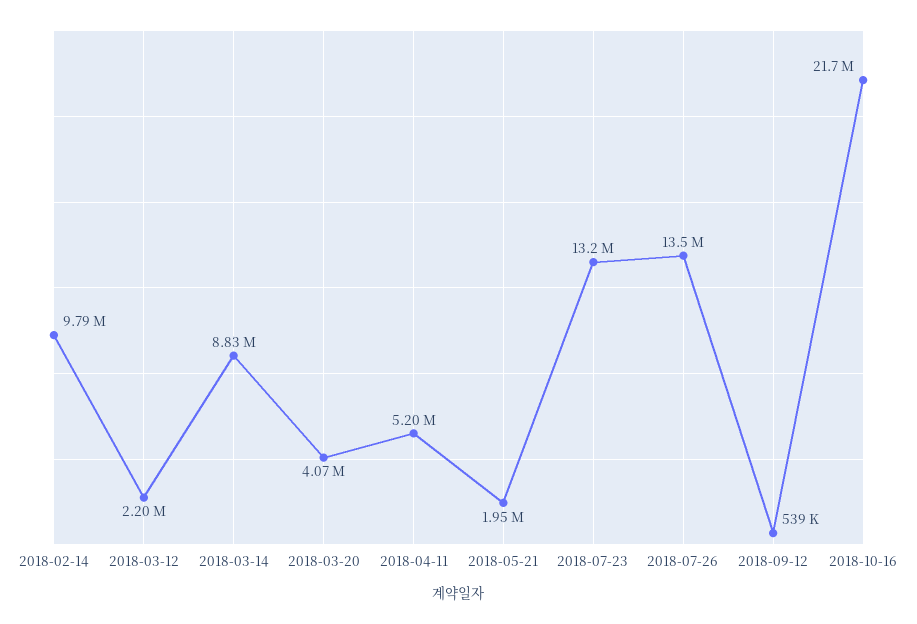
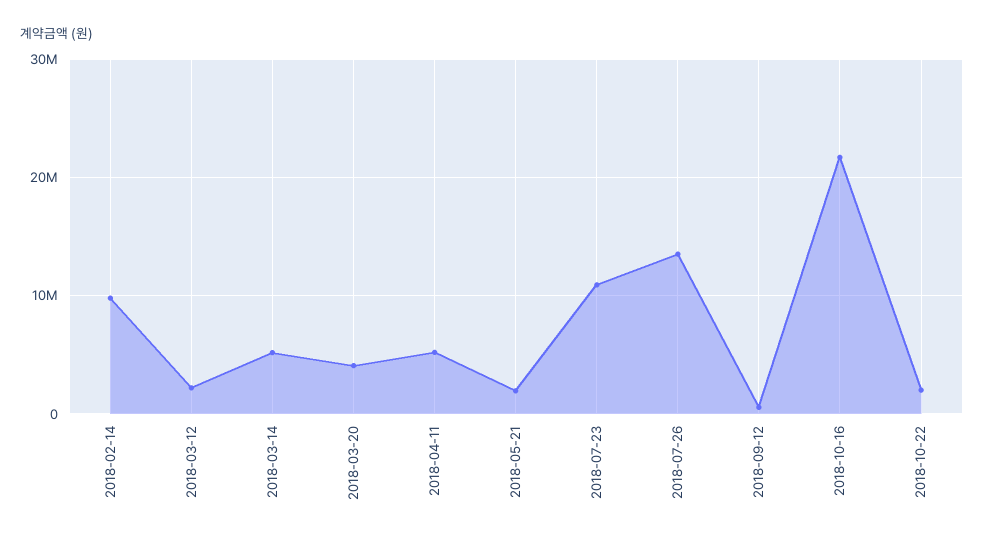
2018-03-14: 8830000 -> 5000000
2018-07-23: 13200000 -> 11000000
2018-10-22: none -> 2000000

